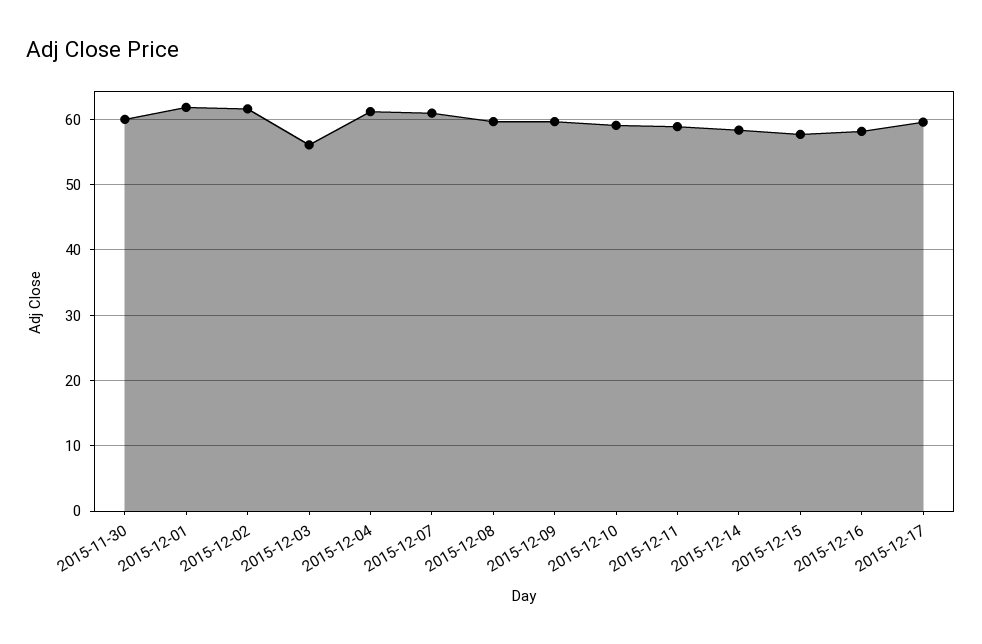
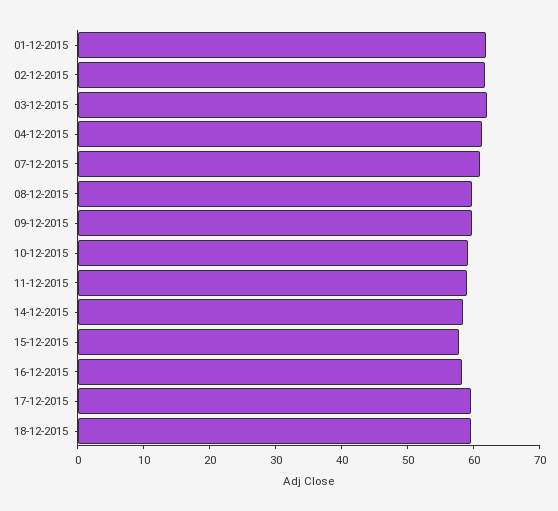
2015-11-30: 60 -> none
2015-12-03: 56 -> 62
18-12-2015: none -> 60

